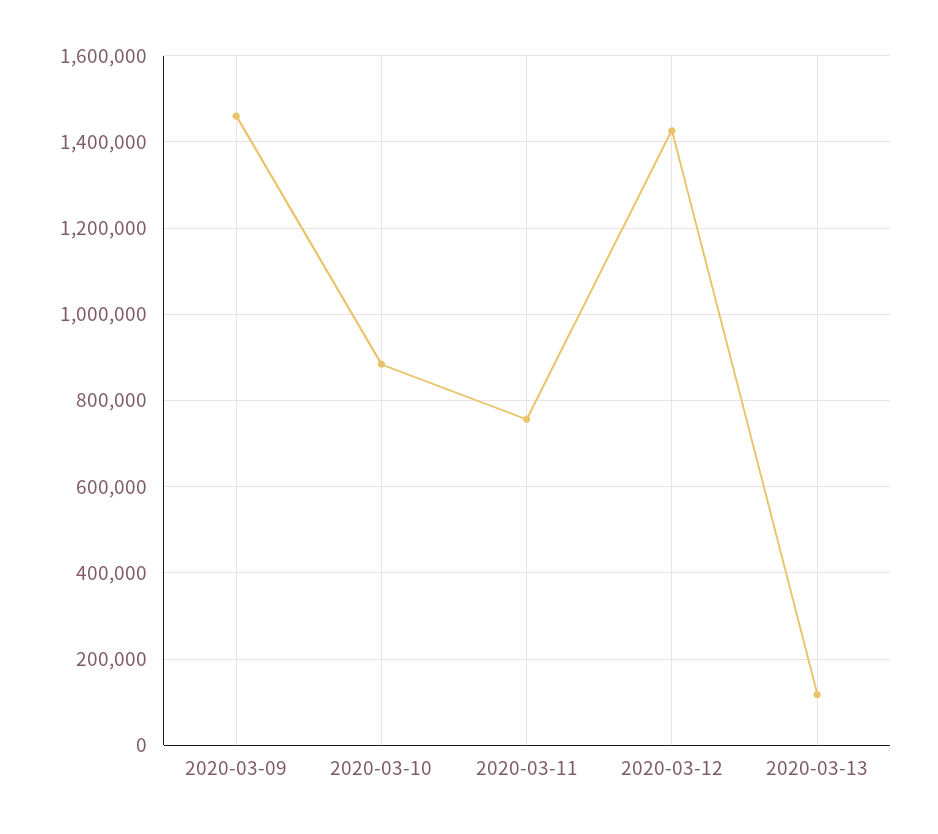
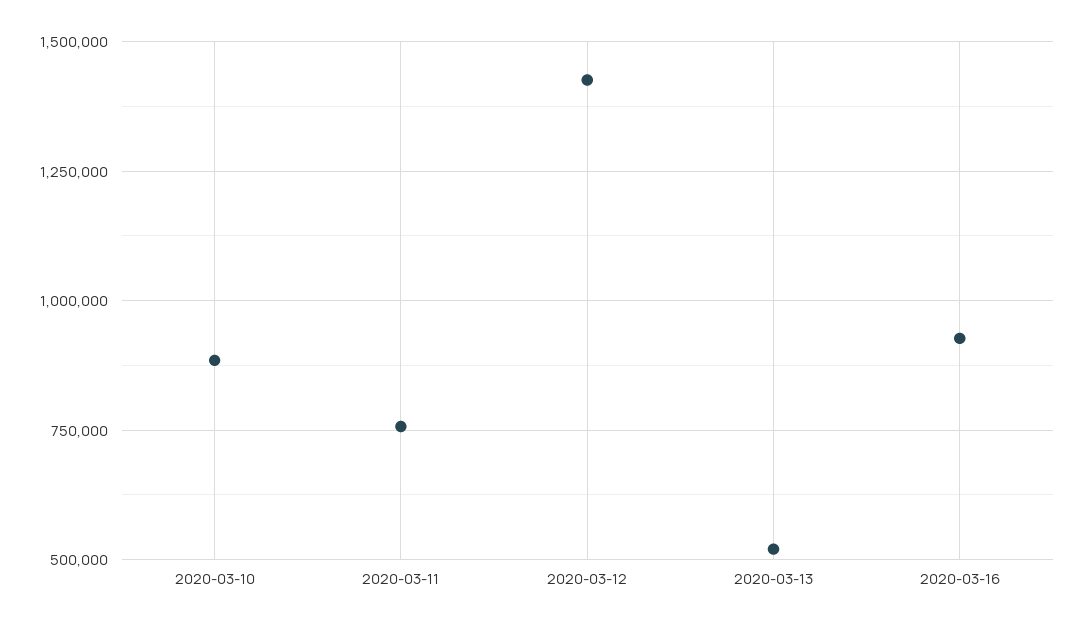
2020-03-09: 1460000 -> none
2020-03-13: 120000 -> 525000
2020-03-16: none -> 925000

